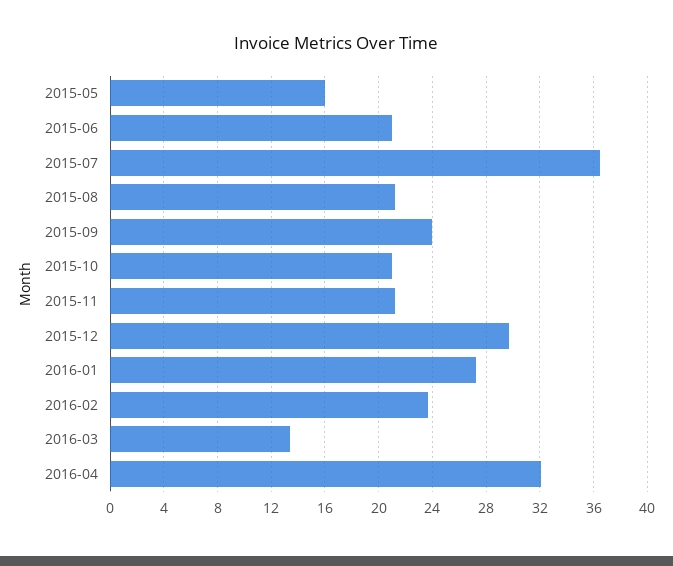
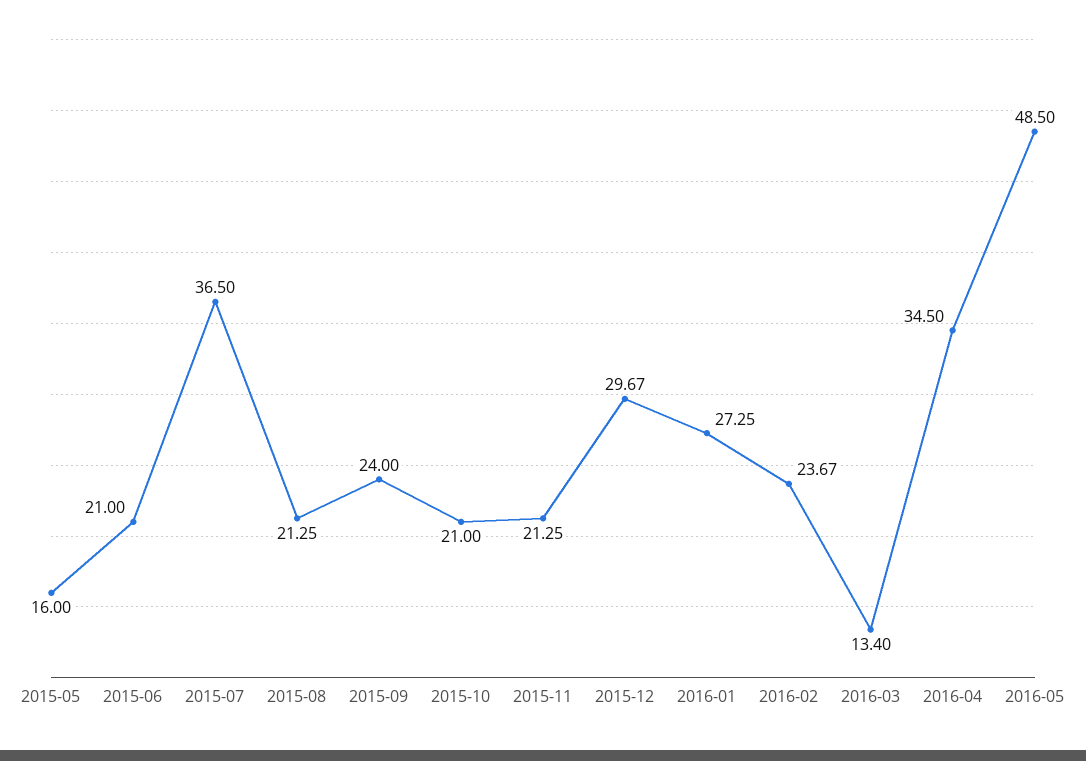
2016-04: 32 -> 34.5
2016-05: none -> 48.5

